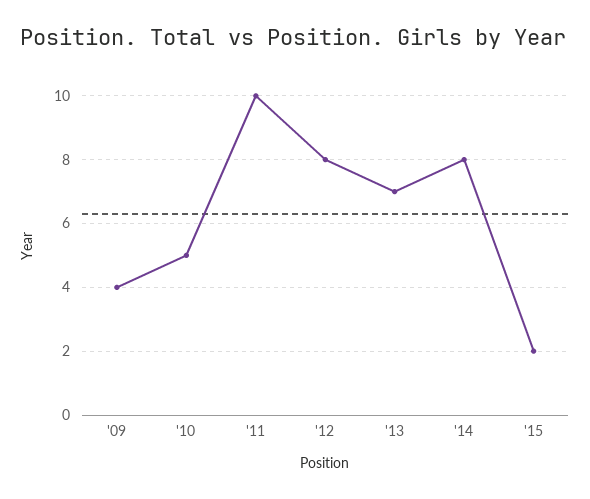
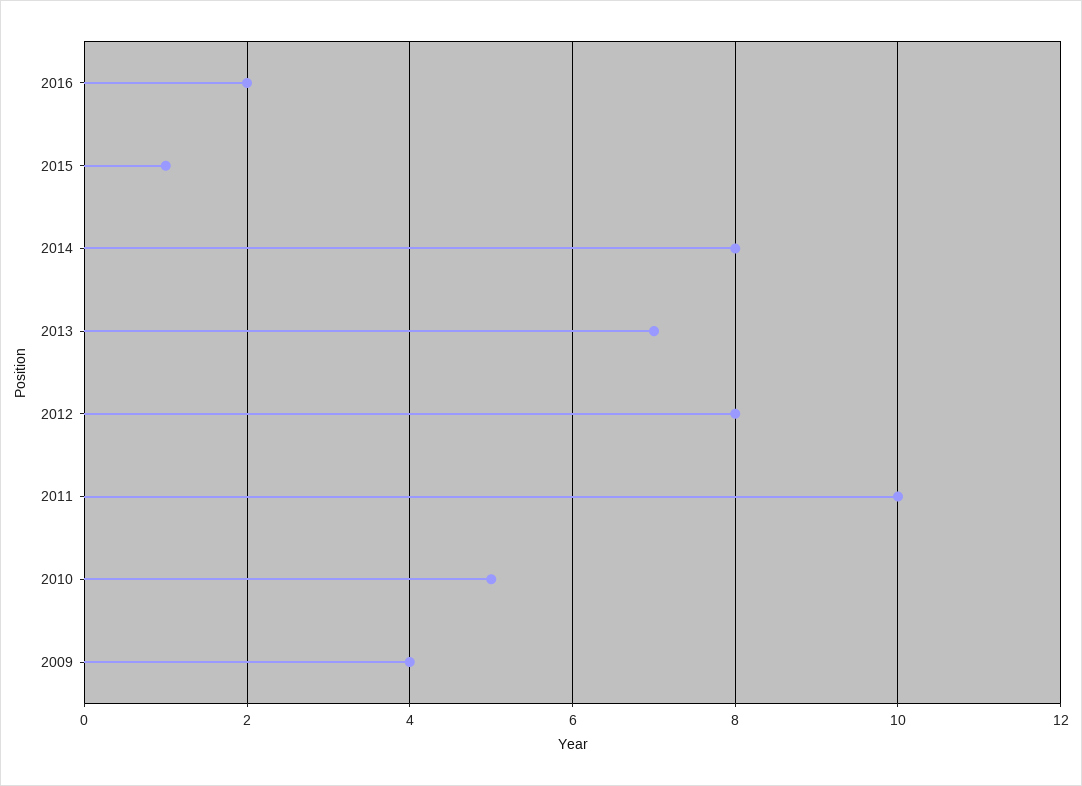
'15: 2 -> 1
2016: none -> 2

